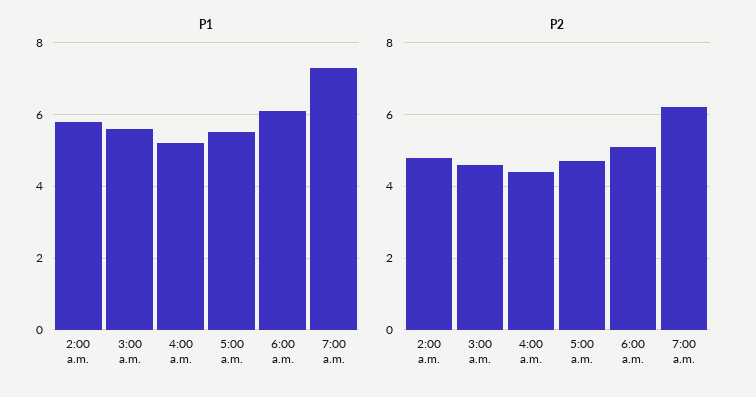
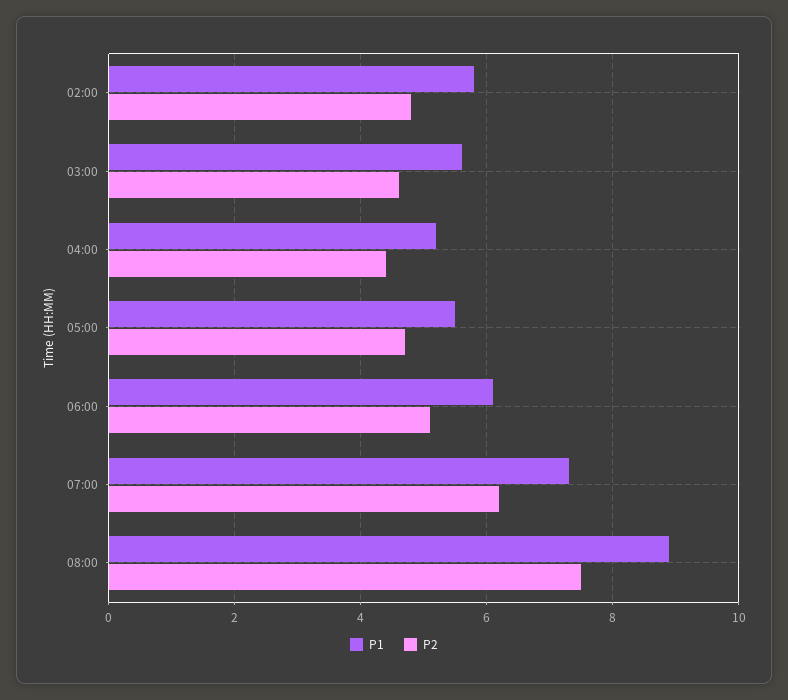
P1, 08:00: none -> 9
P2, 08:00: none -> 7.5

